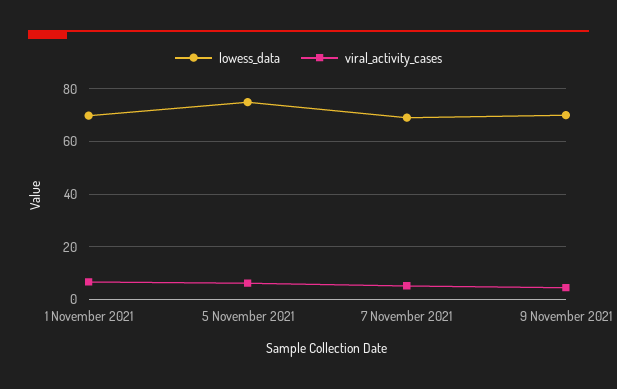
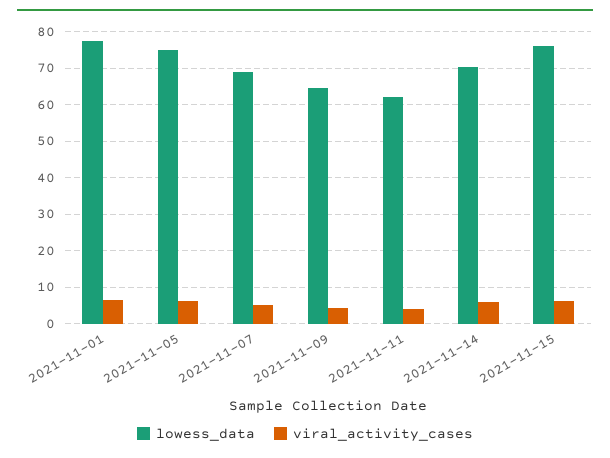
lowess_data, 1 November 2021: 70 -> 78
lowess_data, 9 November 2021: 70 -> 64
lowess_data, 2021-11-11: none -> 62
viral_activity_cases, 2021-11-11: none -> 4
lowess_data, 2021-11-14: none -> 70
viral_activity_cases, 2021-11-14: none -> 6
lowess_data, 2021-11-15: none -> 76
viral_activity_cases, 2021-11-15: none -> 6

